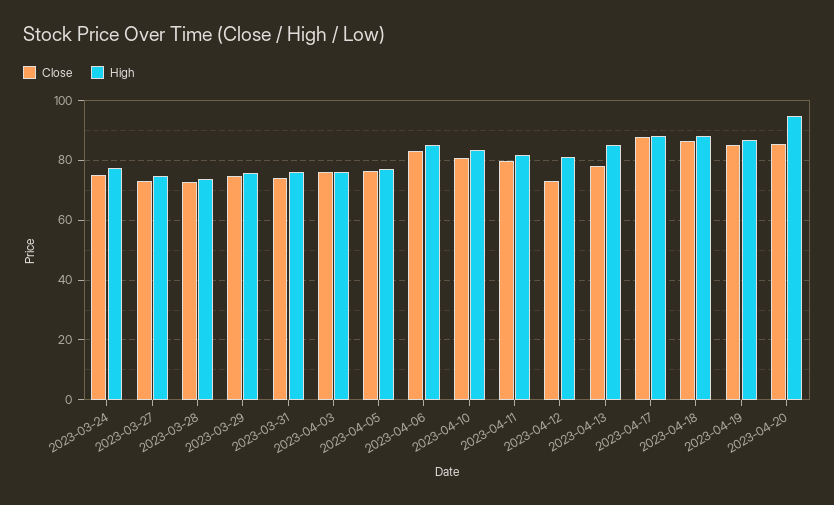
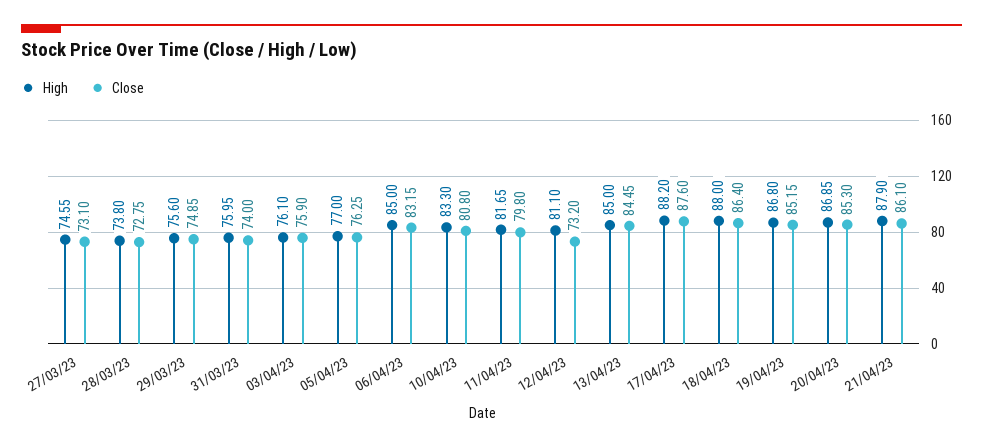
Close, 2023-03-24: 75 -> none
High, 2023-03-24: 77.5 -> none
Close, 2023-04-13: 77.5 -> 84.45
High, 2023-04-20: 95 -> 86.85
High, 21/04/23: none -> 87.9
Close, 21/04/23: none -> 86.1

